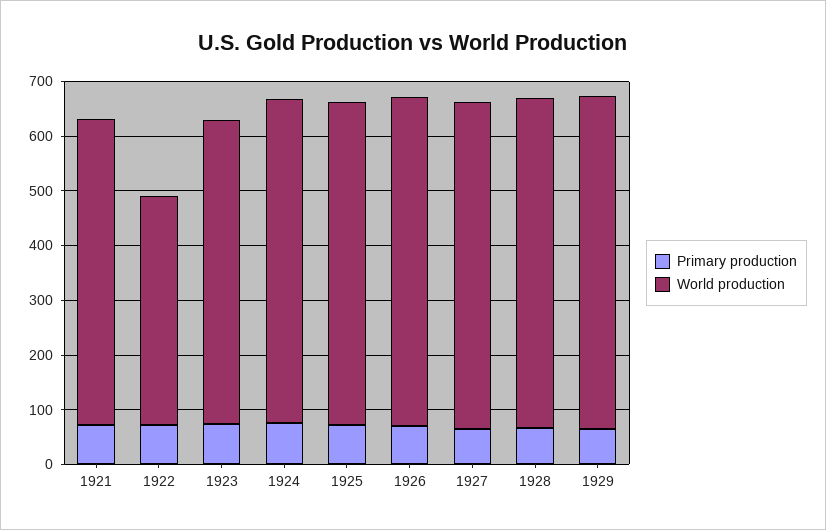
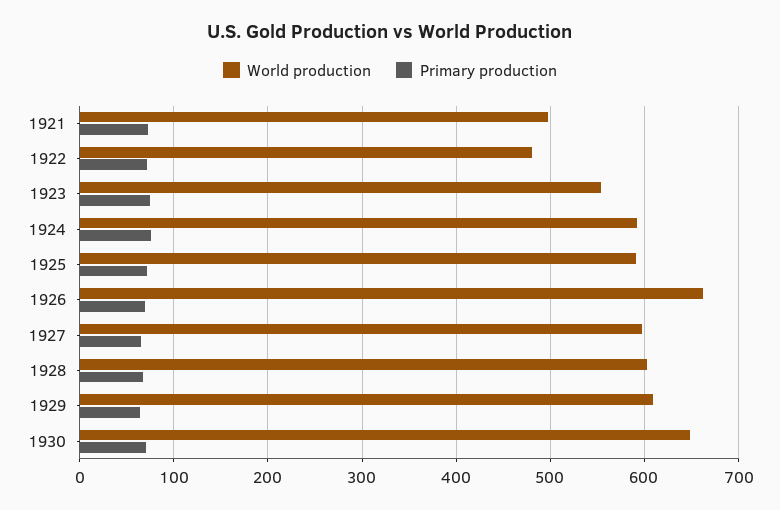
World production, 1921: 560 -> 500
World production, 1922: 420 -> 480
World production, 1926: 600 -> 660
World production, 1930: none -> 650
Primary production, 1930: none -> 70

